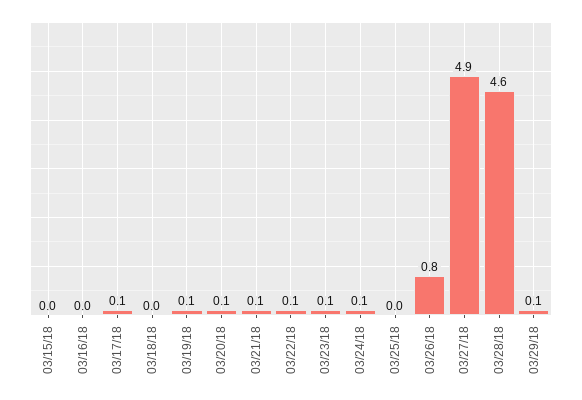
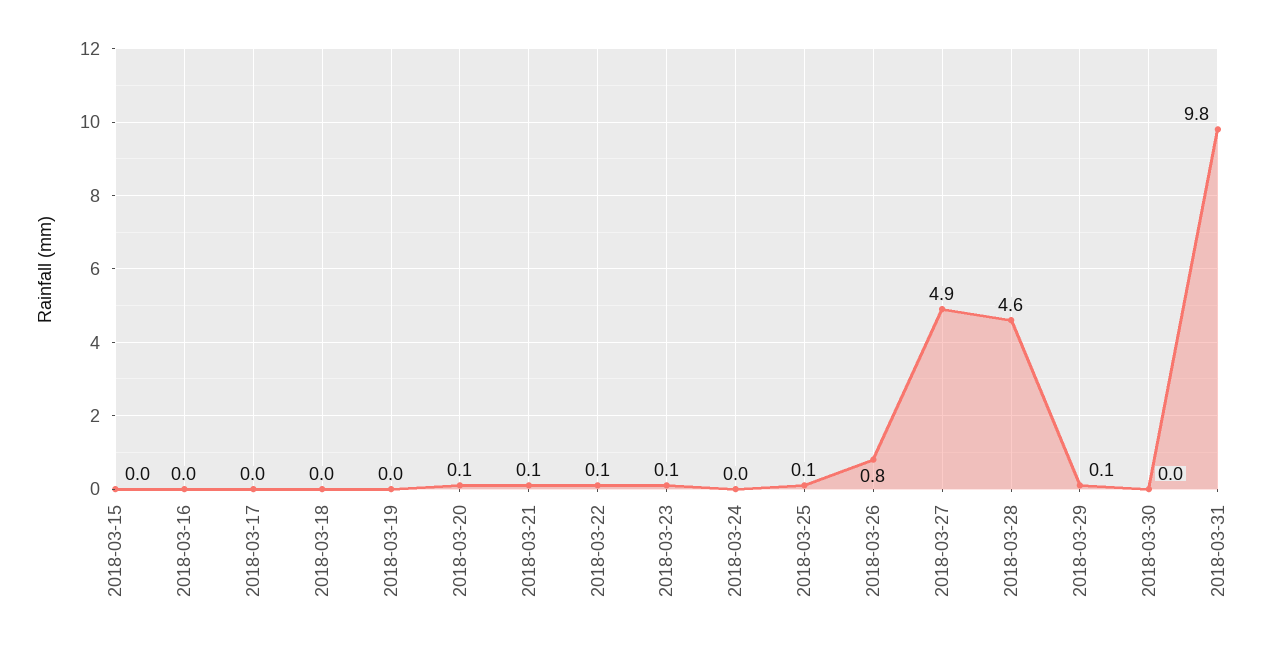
03/17/18: 0.1 -> 0
03/19/18: 0.1 -> 0
03/24/18: 0.1 -> 0
03/25/18: 0 -> 0.1
2018-03-30: none -> 0
2018-03-31: none -> 9.8

